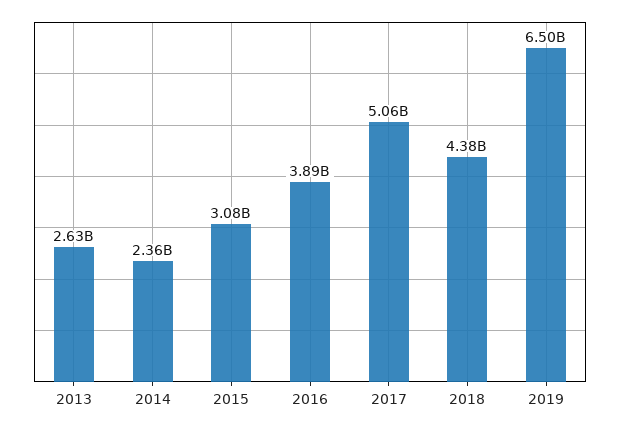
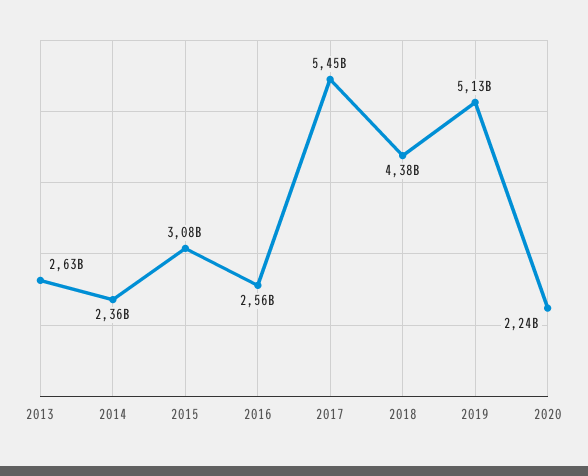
2016: 3890000000 -> 2560000000
2017: 5060000000 -> 5450000000
2019: 6500000000 -> 5130000000
2020: none -> 2240000000

